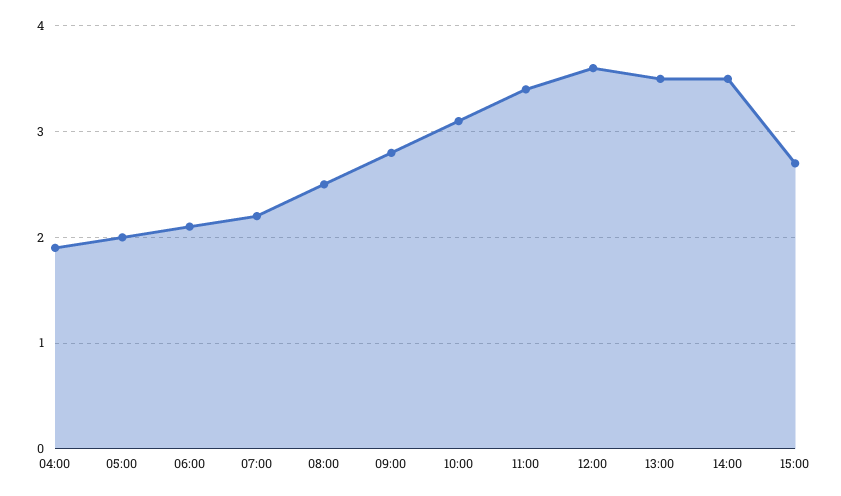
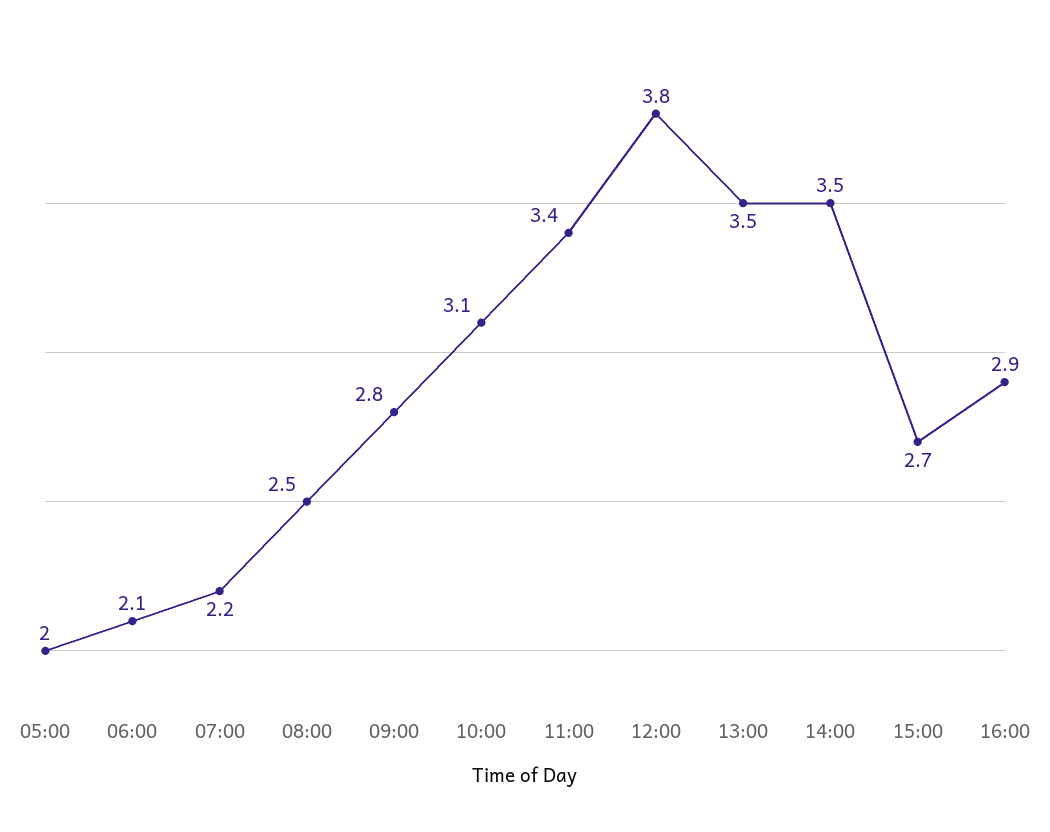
04:00: 1.9 -> none
12:00: 3.6 -> 3.8
16:00: none -> 2.9

